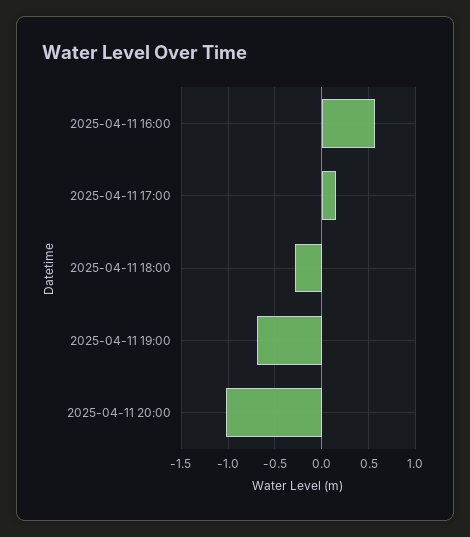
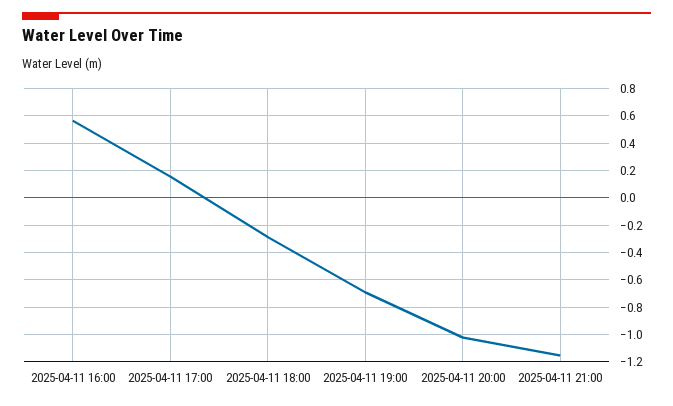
2025-04-11 21:00: none -> -1.15

